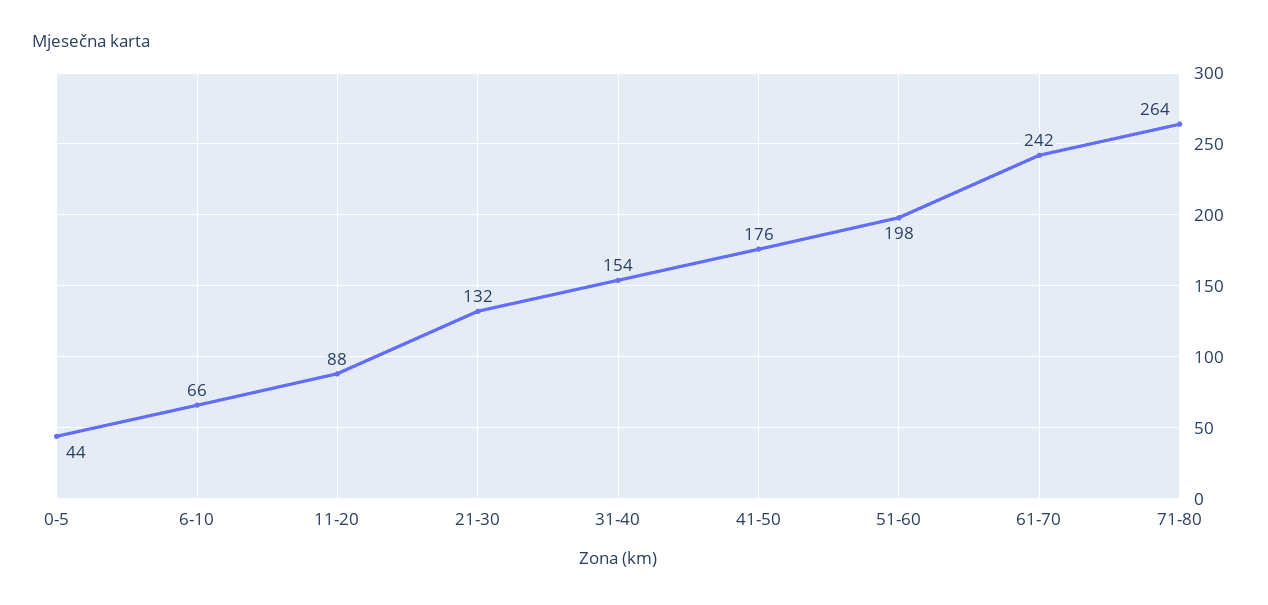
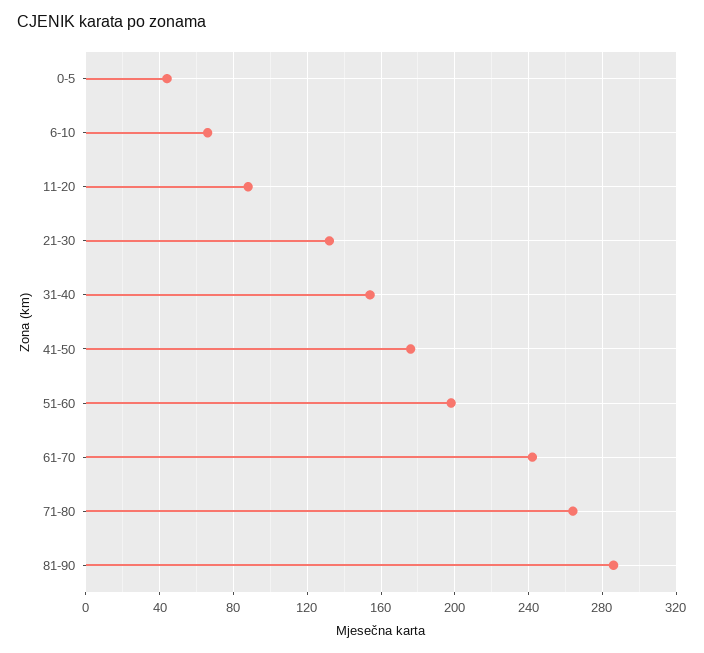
81-90: none -> 285

